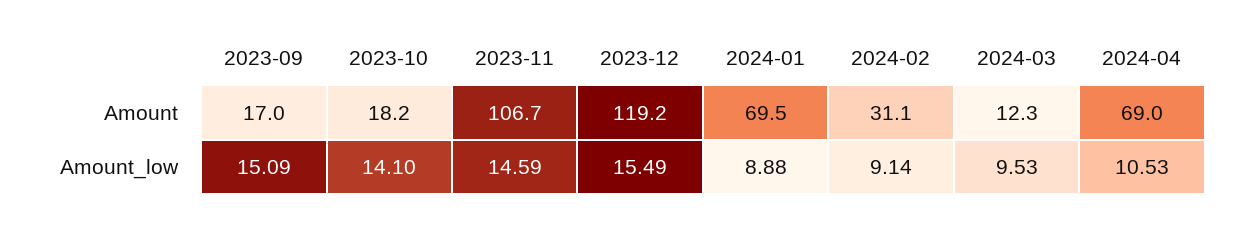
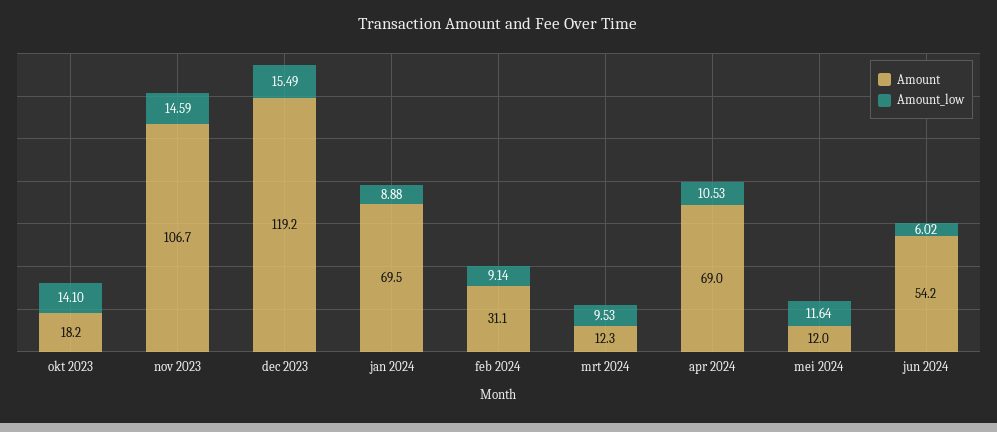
Amount, 2023-09: 17 -> none
Amount_low, 2023-09: 15.09 -> none
Amount, mei 2024: none -> 12
Amount_low, mei 2024: none -> 11.64
Amount, jun 2024: none -> 54.2
Amount_low, jun 2024: none -> 6.02

